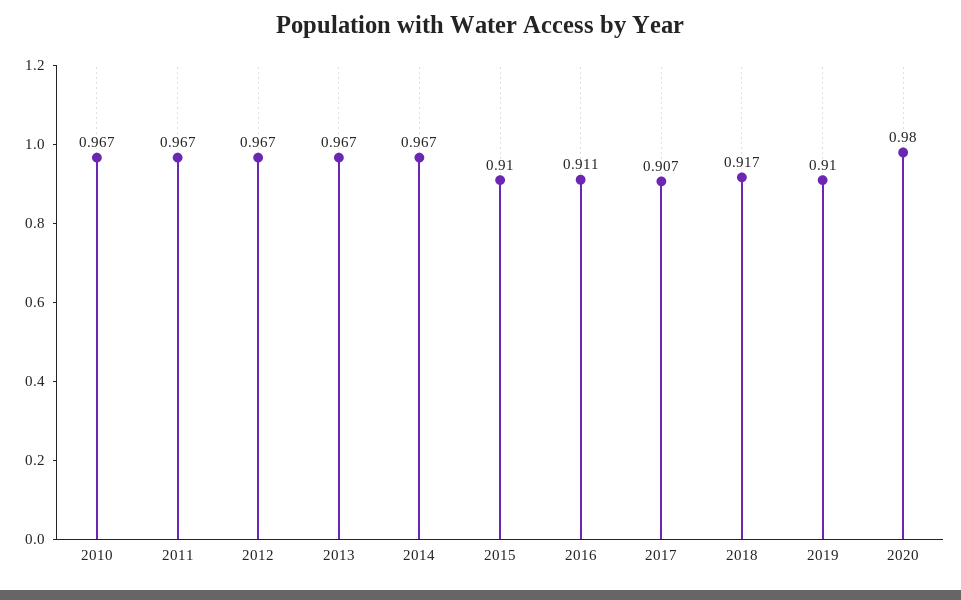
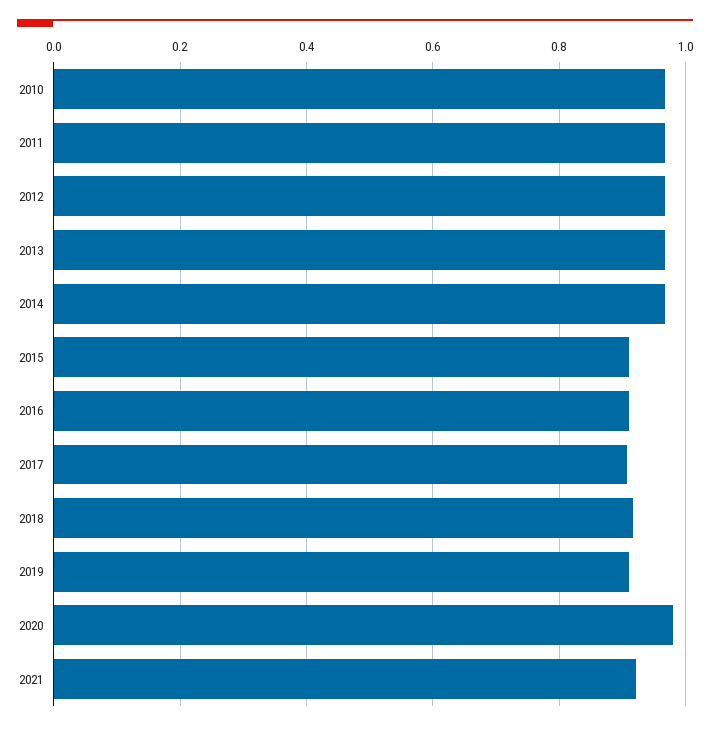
2021: none -> 0.92

